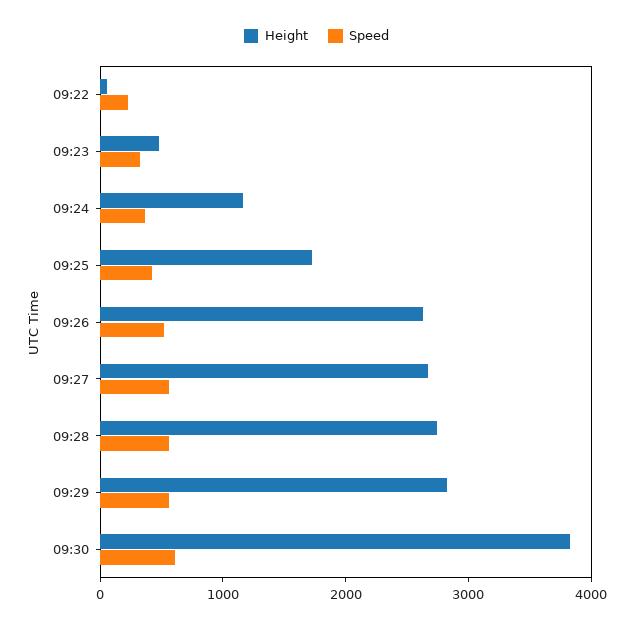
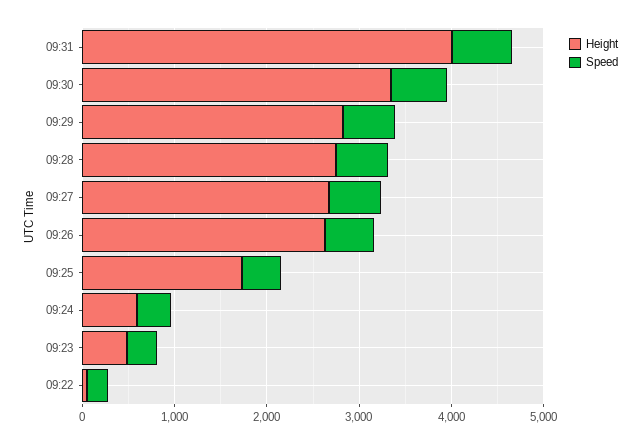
Height, 09:24: 1200 -> 600
Height, 09:30: 3800 -> 3400
Height, 09:31: none -> 4000
Speed, 09:31: none -> 600

